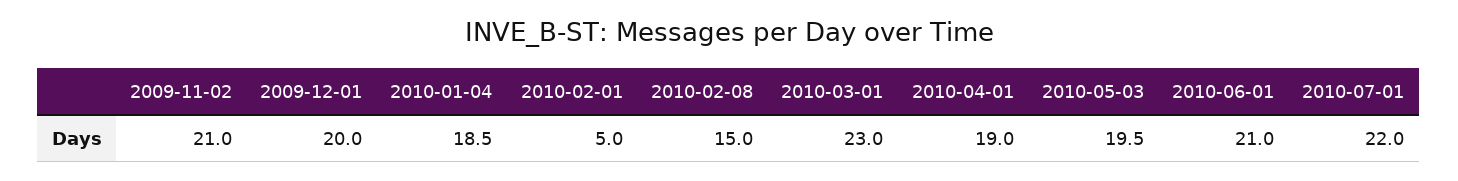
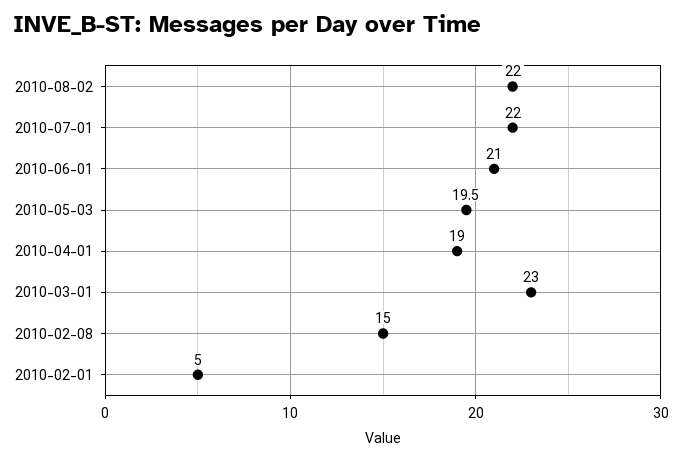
2009-11-02: 21 -> none
2009-12-01: 20 -> none
2010-01-04: 18.5 -> none
2010-08-02: none -> 22

